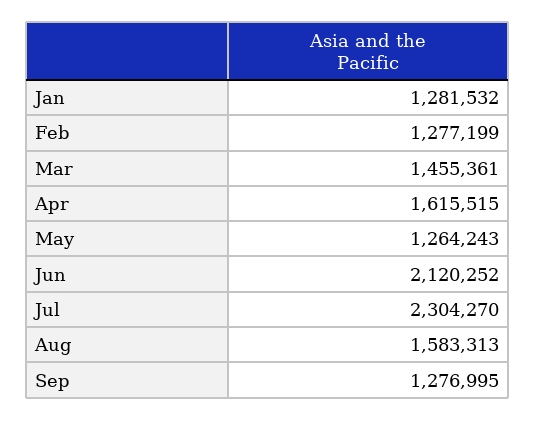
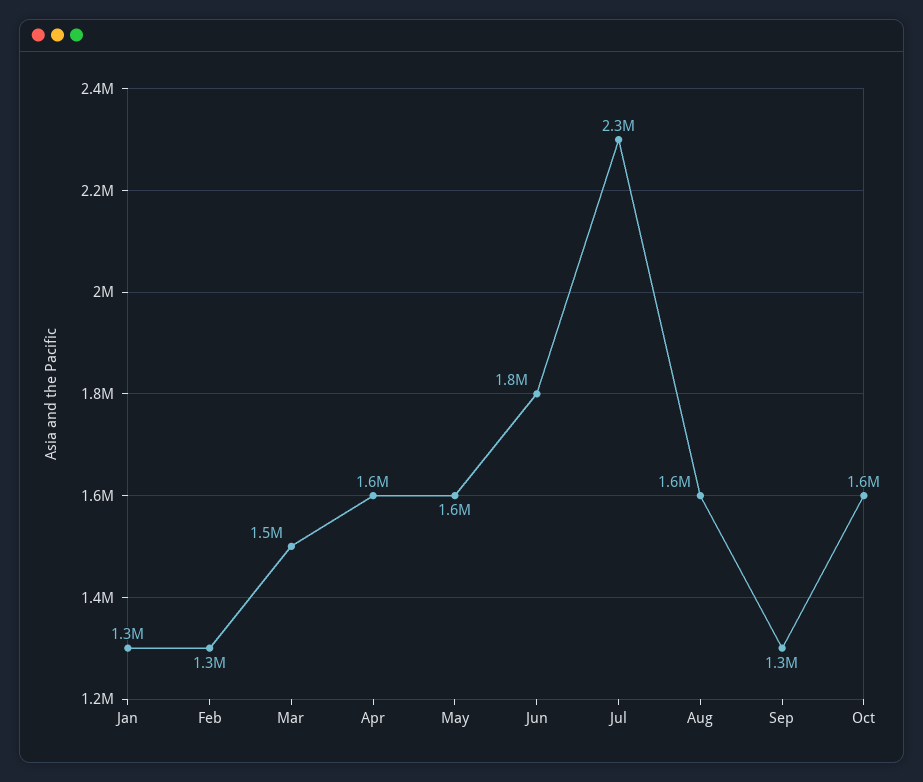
May: 1264243 -> 1600000
Jun: 2120252 -> 1800000
Oct: none -> 1600000

